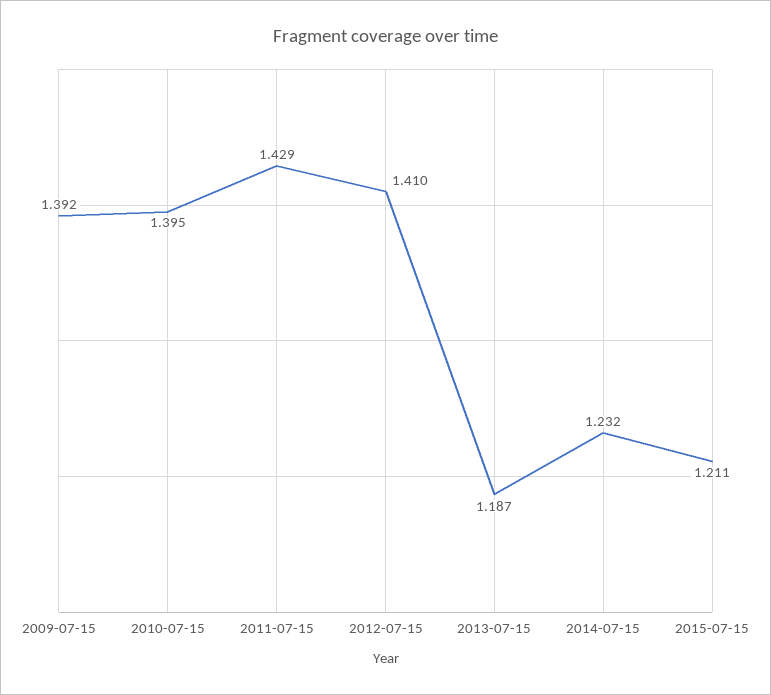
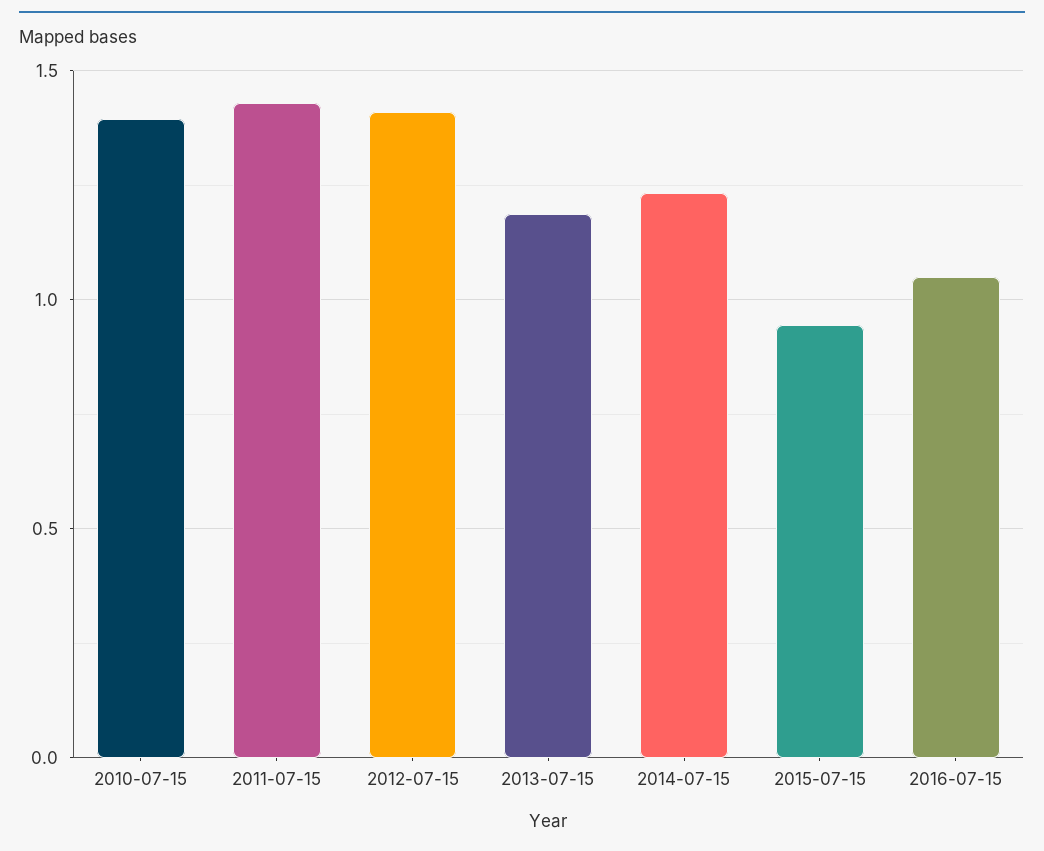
2009-07-15: 1.392 -> none
2015-07-15: 1.211 -> 0.95
2016-07-15: none -> 1.05

